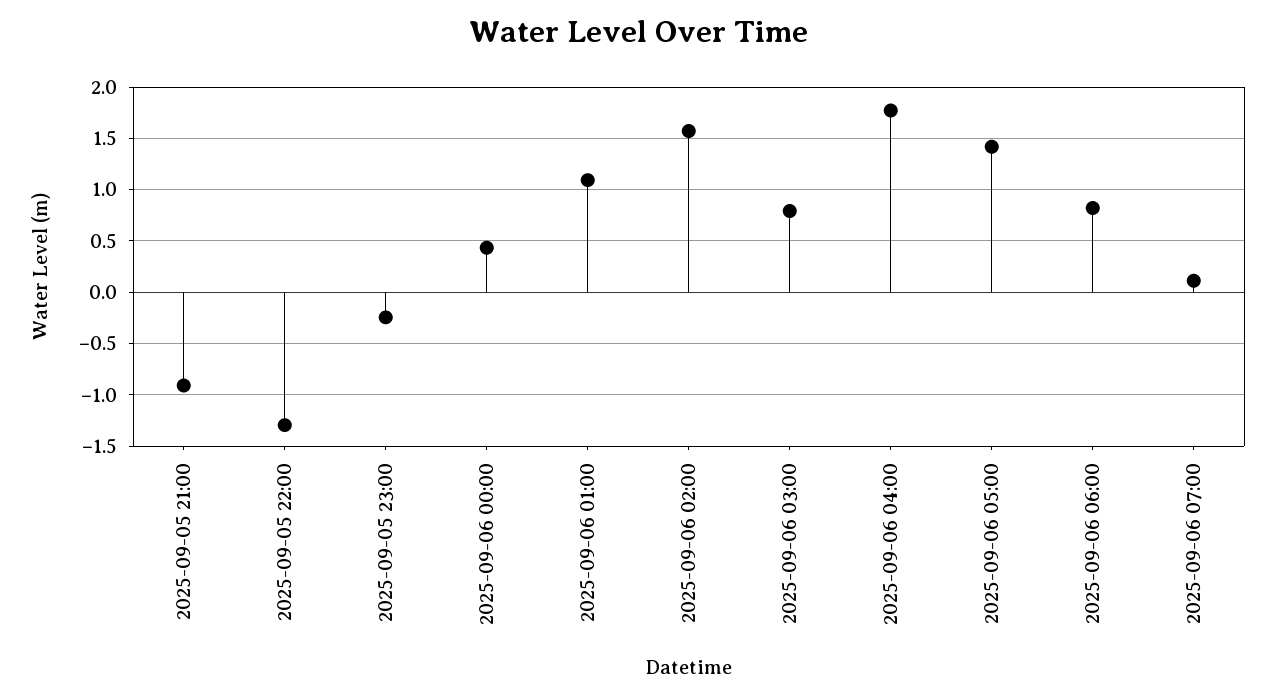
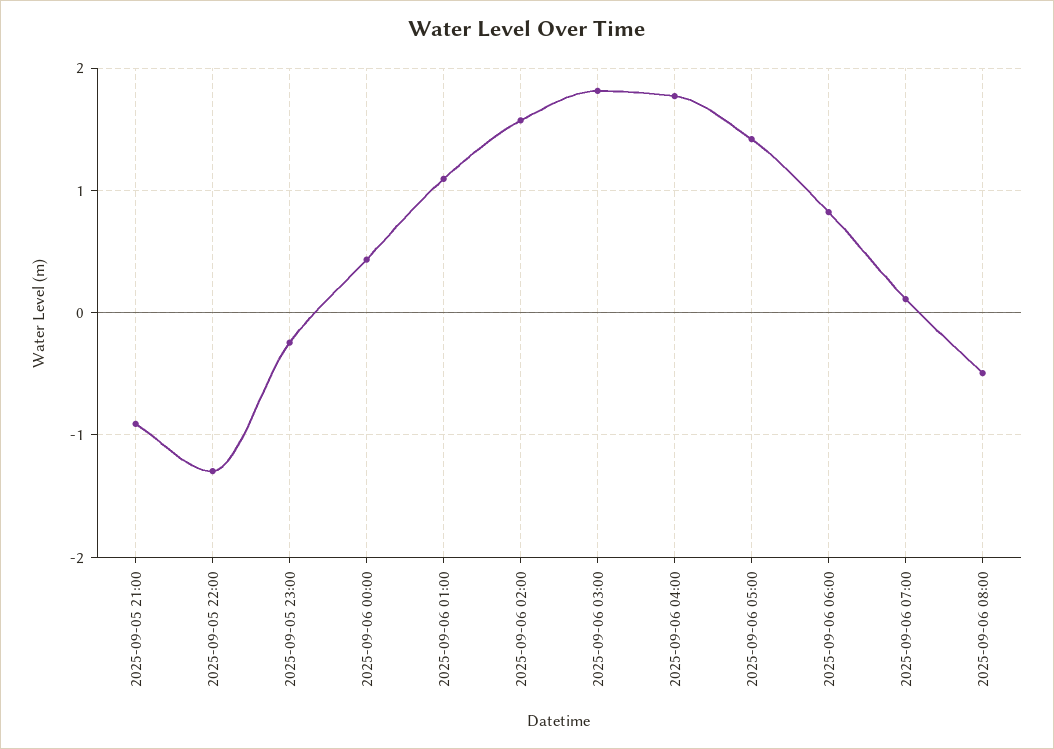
2025-09-06 03:00: 0.8 -> 1.8
2025-09-06 08:00: none -> -0.5

